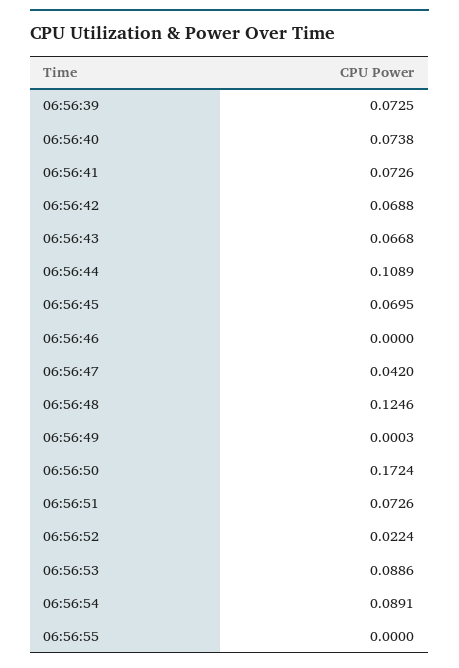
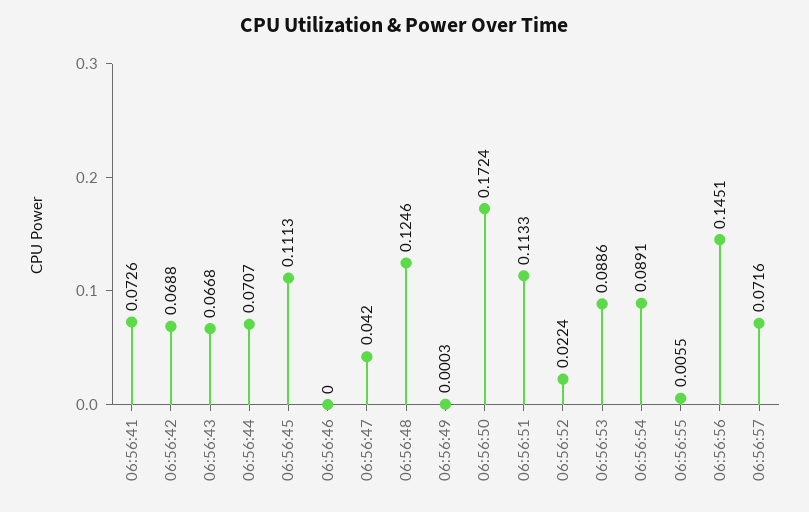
06:56:39: 0.0725 -> none
06:56:40: 0.0738 -> none
06:56:44: 0.1089 -> 0.0707
06:56:45: 0.0695 -> 0.1113
06:56:51: 0.0726 -> 0.1133
06:56:55: 0 -> 0.0055
06:56:56: none -> 0.1451
06:56:57: none -> 0.0716

